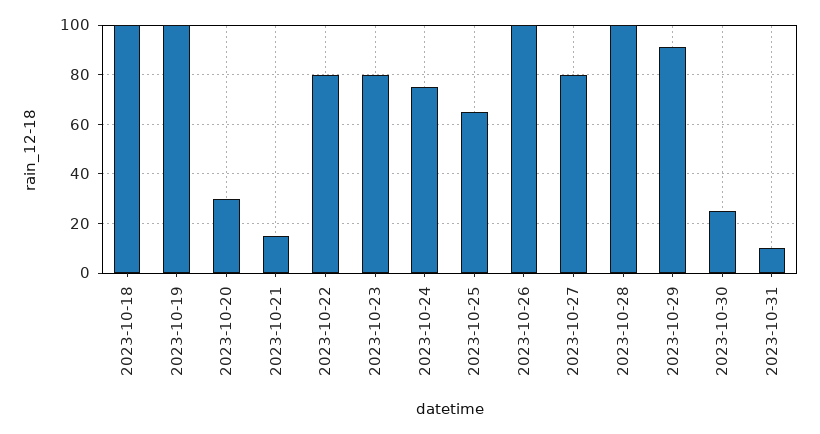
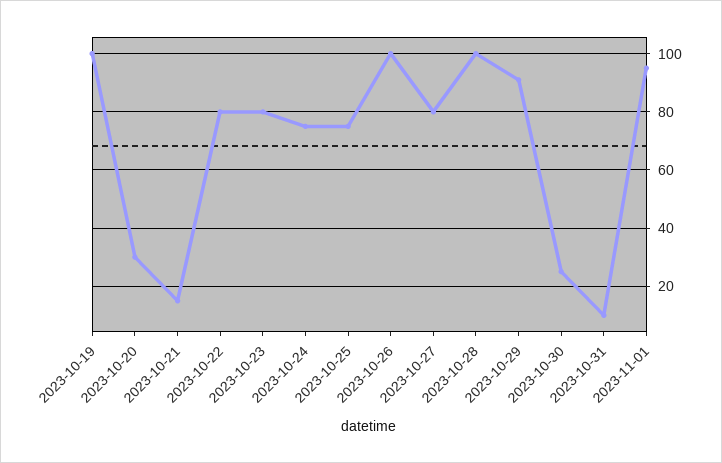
2023-10-18: 100 -> none
2023-10-25: 65 -> 75
2023-11-01: none -> 95

